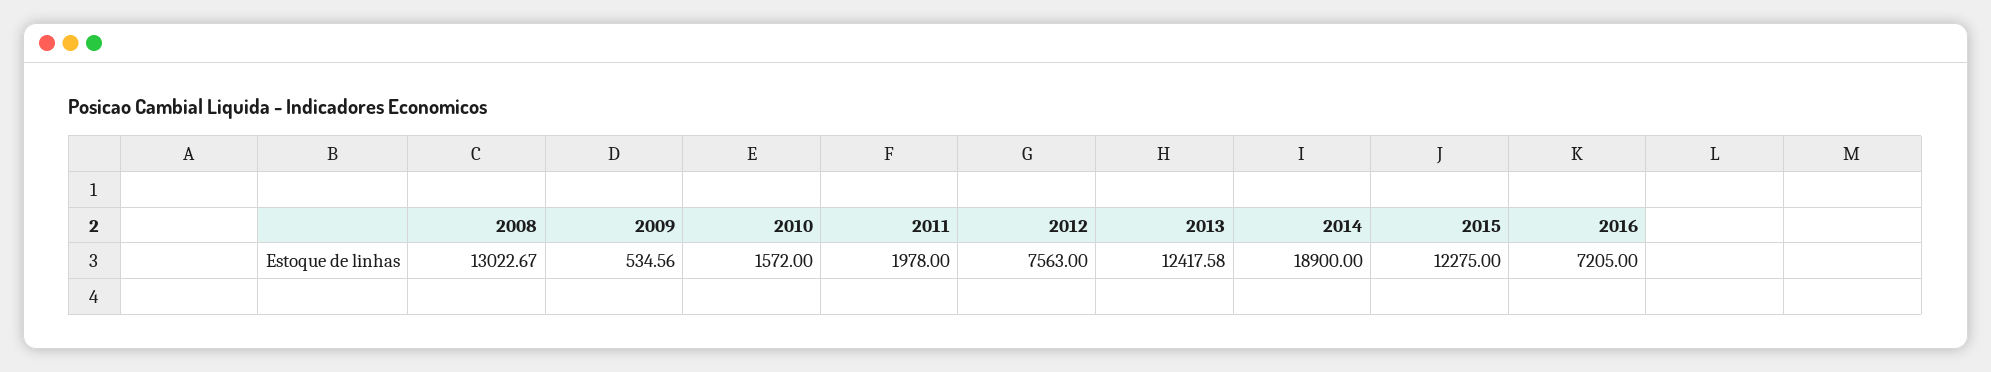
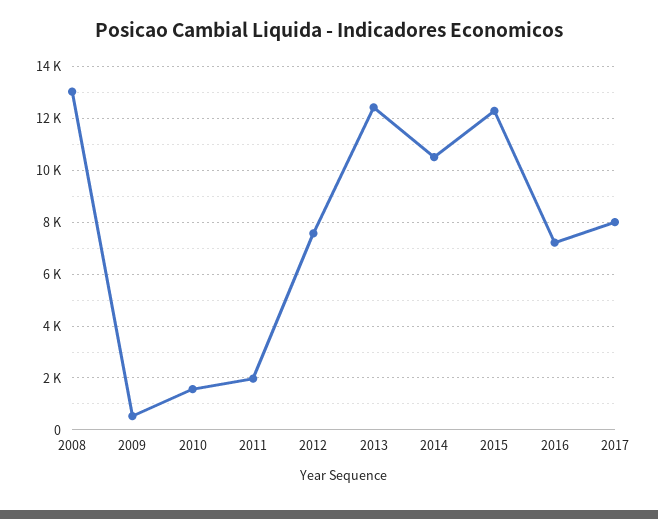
2014: 18900 -> 10500
2017: none -> 8000

